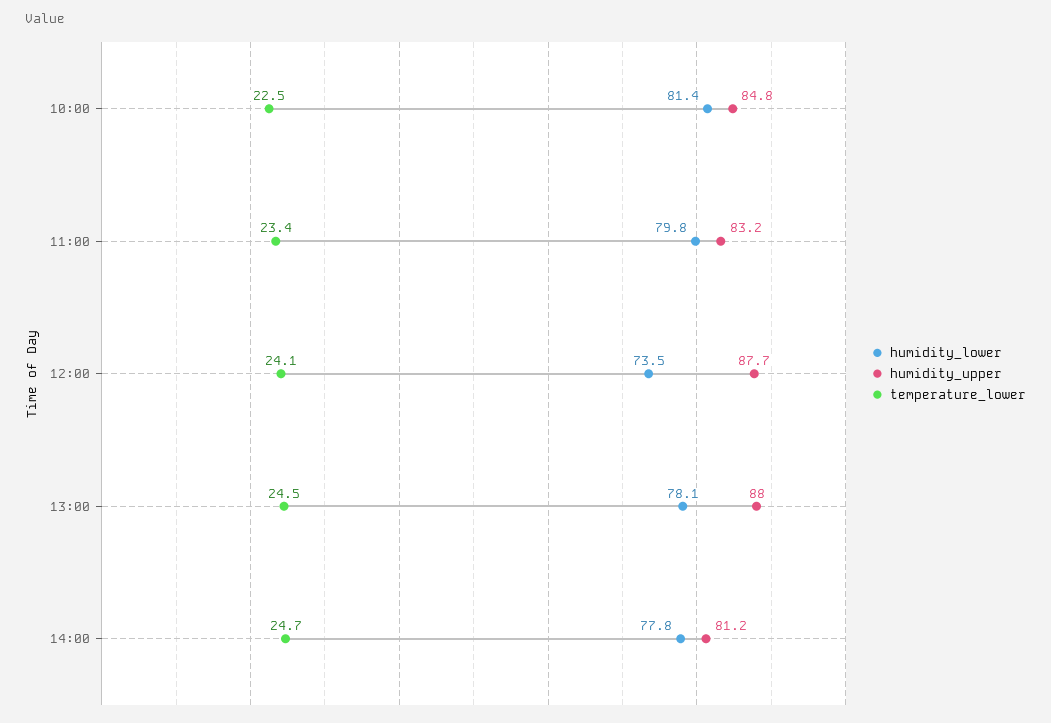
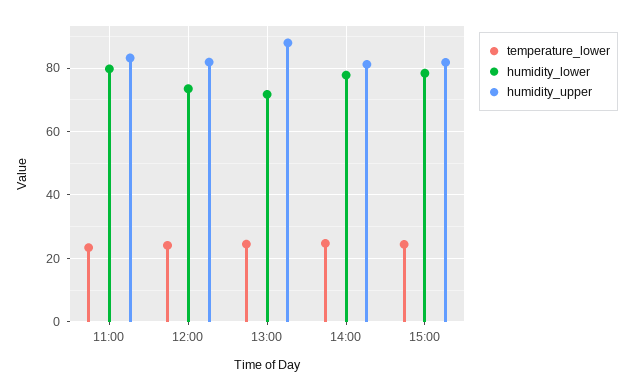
humidity_lower, 10:00: 81.4 -> none
humidity_upper, 10:00: 84.8 -> none
temperature_lower, 10:00: 22.5 -> none
humidity_upper, 12:00: 87.7 -> 82
humidity_lower, 13:00: 78.1 -> 72
temperature_lower, 15:00: none -> 24
humidity_lower, 15:00: none -> 78
humidity_upper, 15:00: none -> 82

